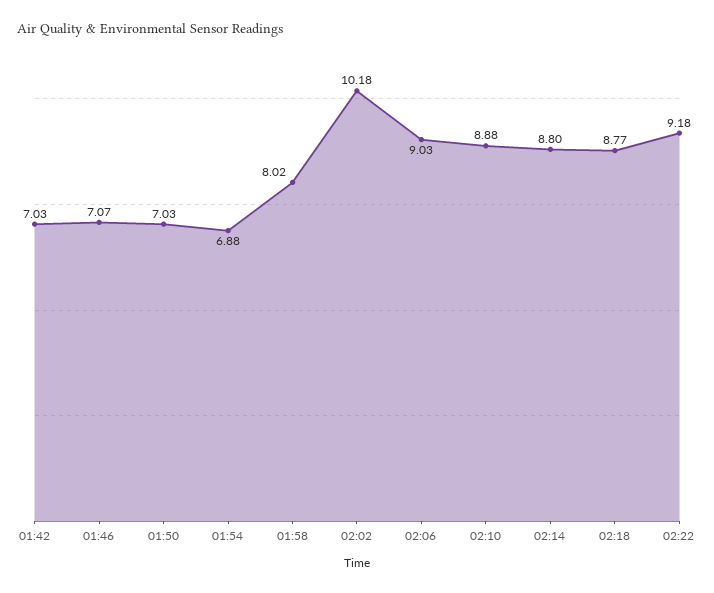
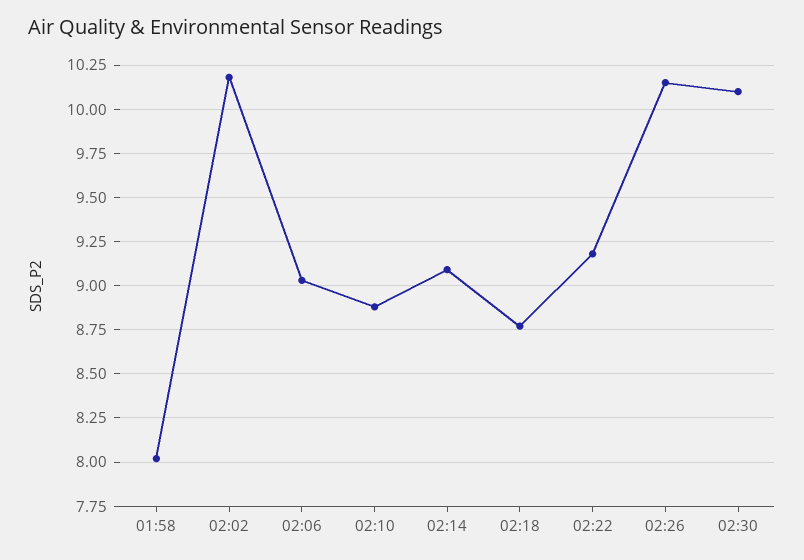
01:42: 7.03 -> none
01:46: 7.07 -> none
01:50: 7.03 -> none
01:54: 6.88 -> none
02:14: 8.8 -> 9.1
02:26: none -> 10.15
02:30: none -> 10.1

